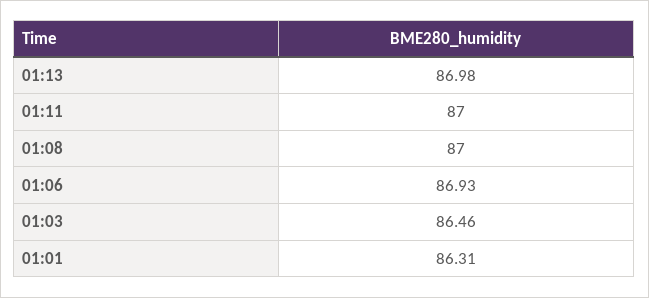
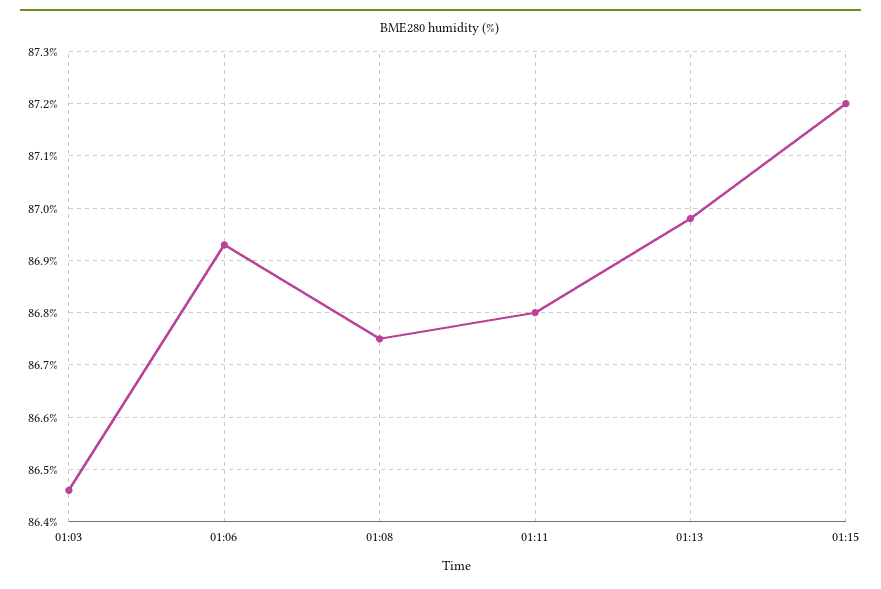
01:11: 87 -> 86.8
01:08: 87 -> 86.75
01:01: 86.31 -> none
01:15: none -> 87.2

